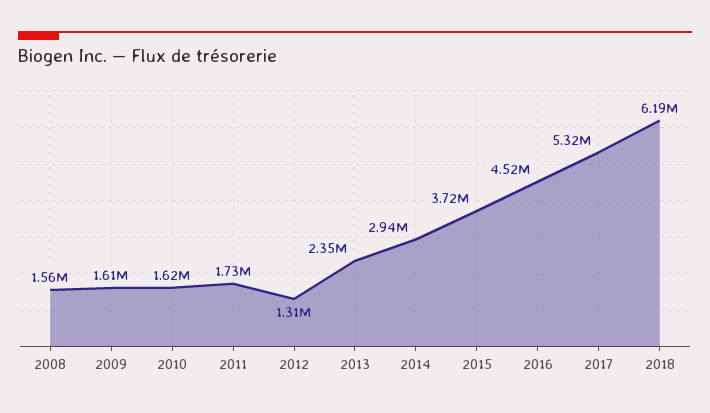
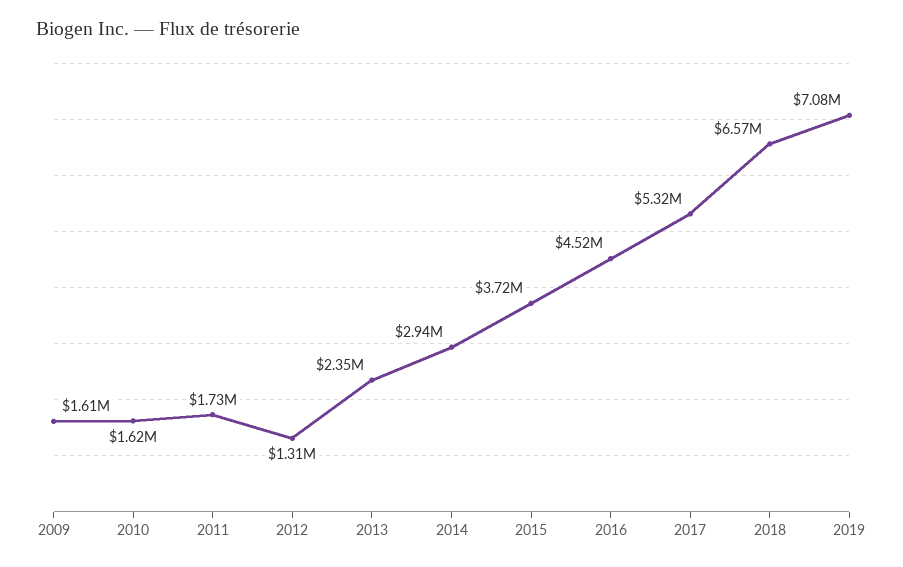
2008: 1560000 -> none
2018: 6190000 -> 6570000
2019: none -> 7080000

